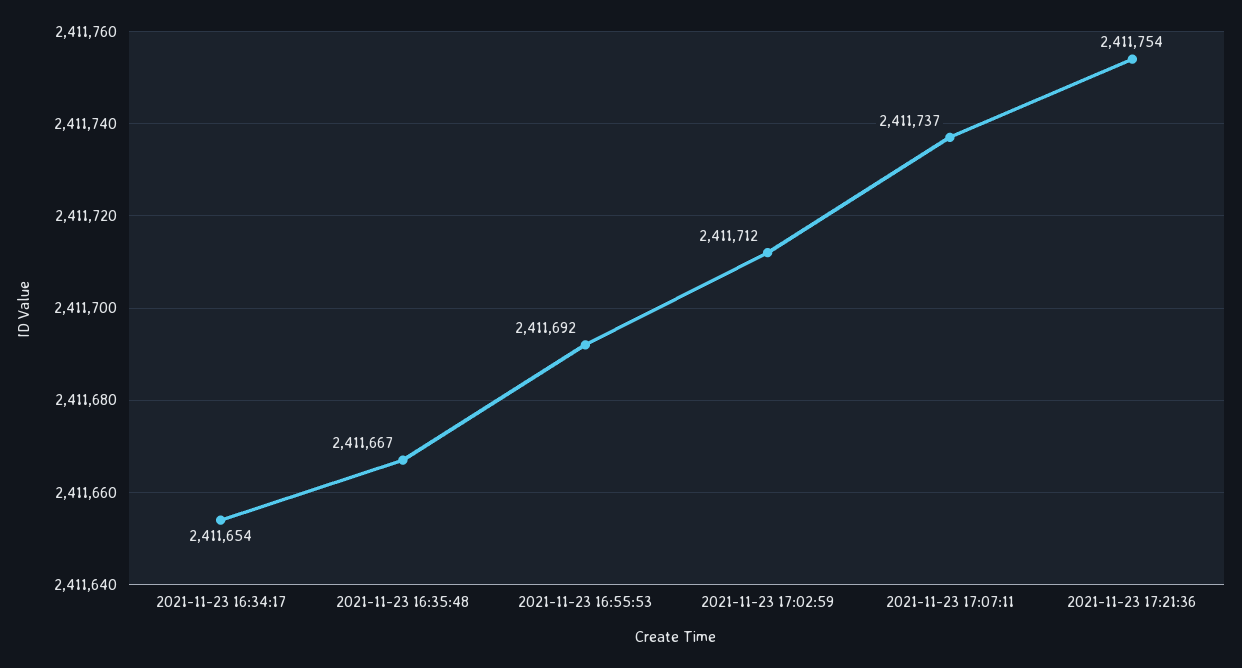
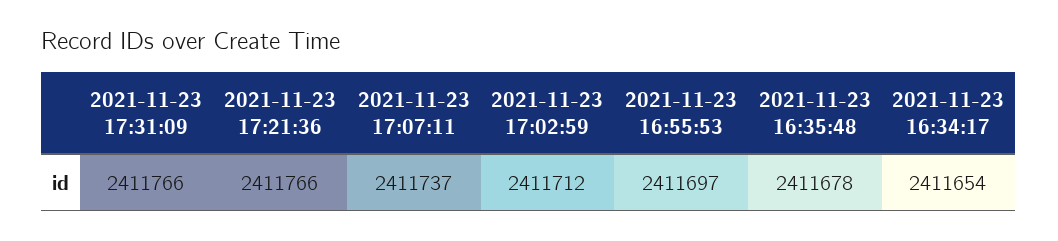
2021-11-23 16:35:48: 2411667 -> 2411678
2021-11-23 16:55:53: 2411692 -> 2411697
2021-11-23 17:21:36: 2411754 -> 2411766
2021-11-23 17:31:09: none -> 2411766

